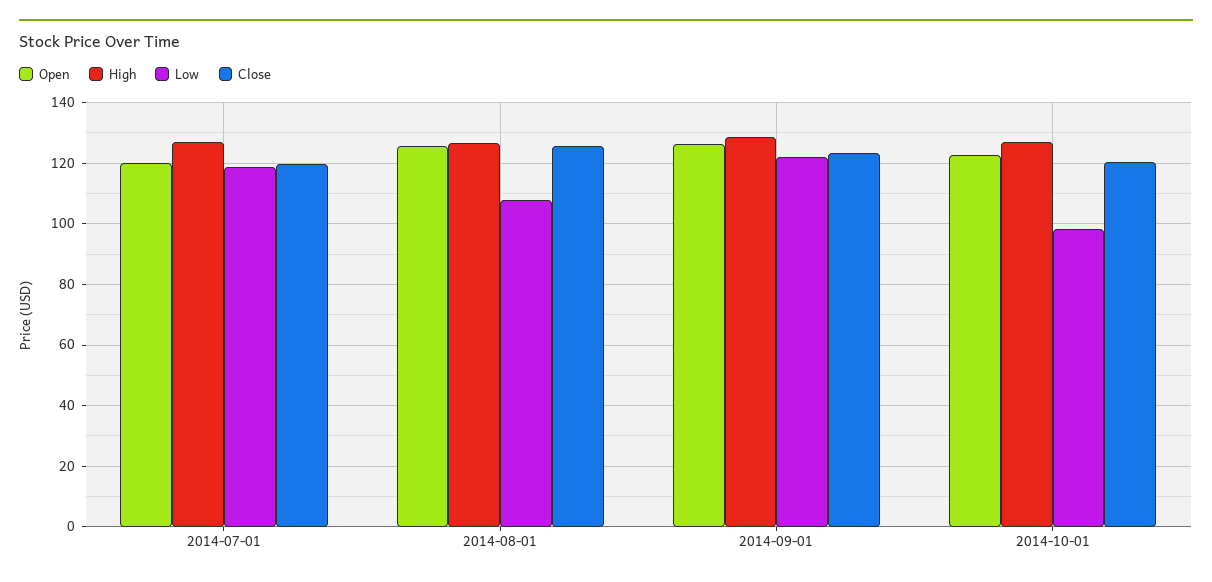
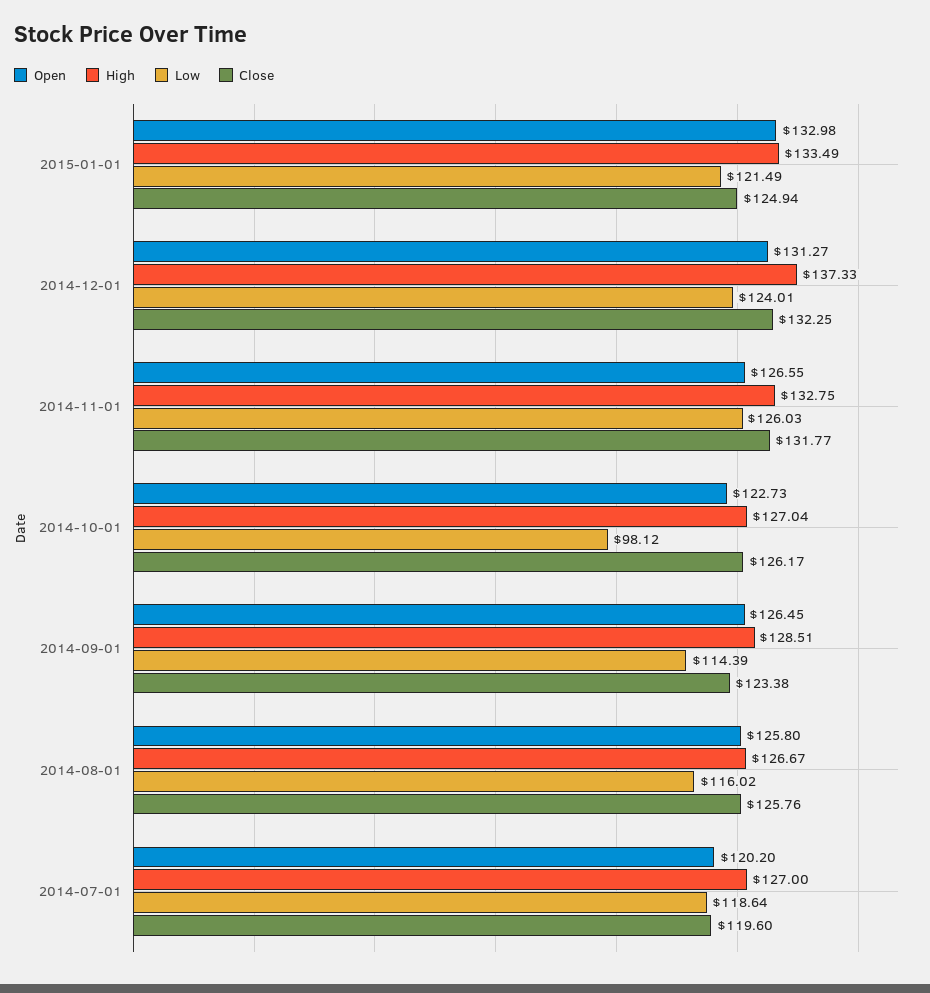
Low, 2014-08-01: 108 -> 116.02
Low, 2014-09-01: 122 -> 114.39
Close, 2014-10-01: 120 -> 126.17
Open, 2015-01-01: none -> 132.98
High, 2015-01-01: none -> 133.49
Low, 2015-01-01: none -> 121.49
Close, 2015-01-01: none -> 124.94
Open, 2014-12-01: none -> 131.27
High, 2014-12-01: none -> 137.33
Low, 2014-12-01: none -> 124.01
Close, 2014-12-01: none -> 132.25
Open, 2014-11-01: none -> 126.55
High, 2014-11-01: none -> 132.75
Low, 2014-11-01: none -> 126.03
Close, 2014-11-01: none -> 131.77

